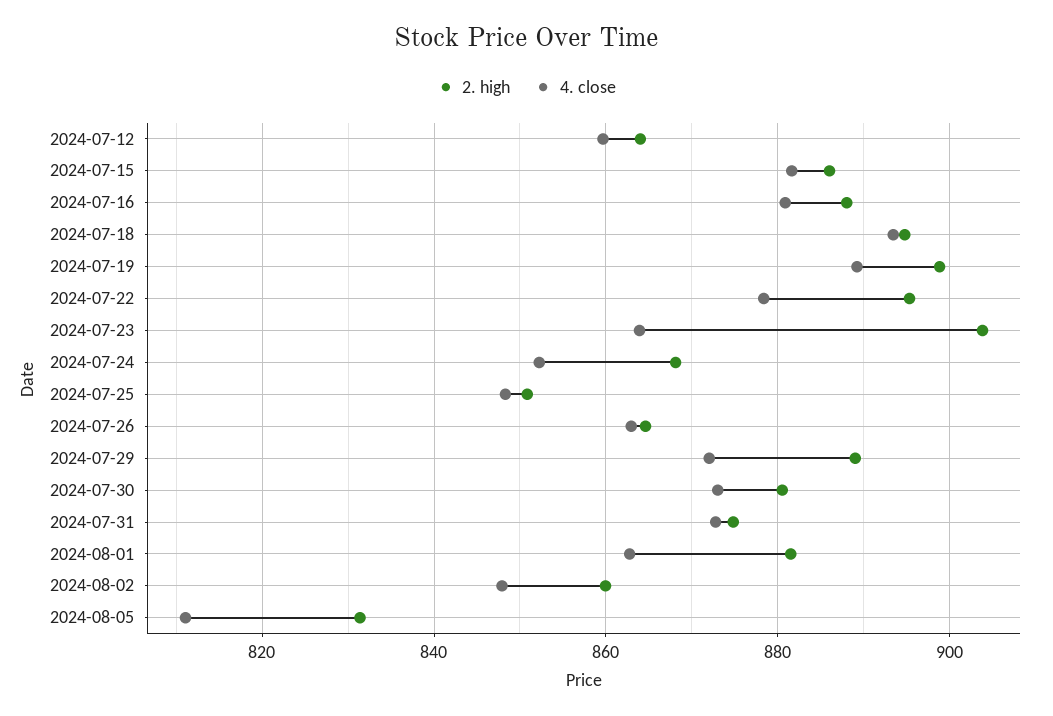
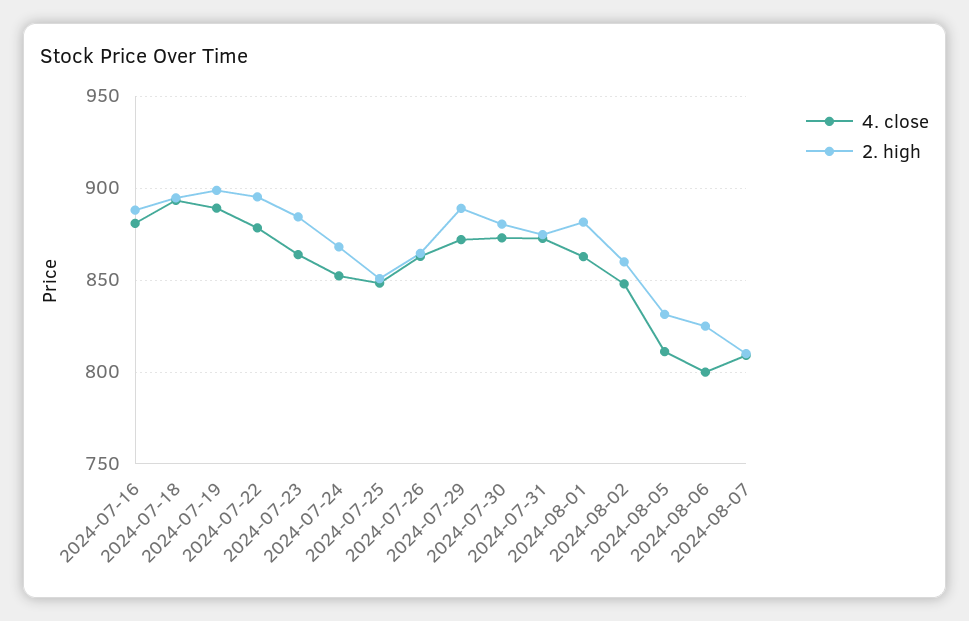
2. high, 2024-07-12: 864 -> none
4. close, 2024-07-12: 860 -> none
2. high, 2024-07-15: 886 -> none
4. close, 2024-07-15: 882 -> none
2. high, 2024-07-23: 904 -> 885
4. close, 2024-08-06: none -> 800
2. high, 2024-08-06: none -> 825
4. close, 2024-08-07: none -> 810
2. high, 2024-08-07: none -> 810

